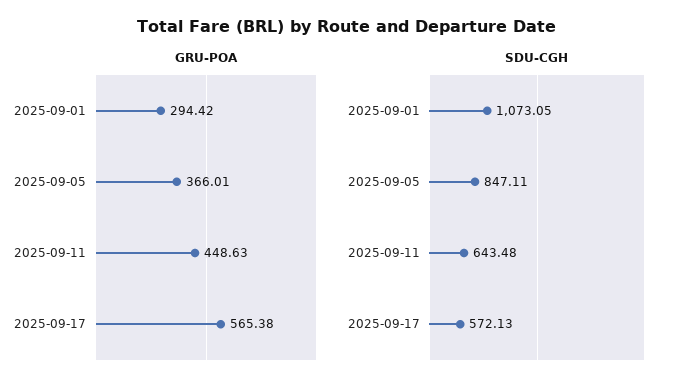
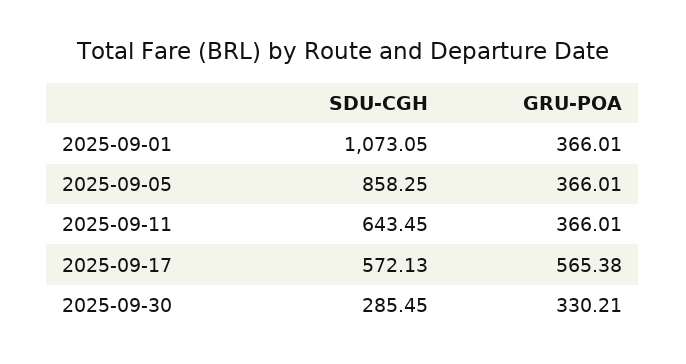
GRU-POA, 2025-09-01: 294.42 -> 366.01
GRU-POA, 2025-09-11: 448.63 -> 366.01
SDU-CGH, 2025-09-05: 847.11 -> 858.25
SDU-CGH, 2025-09-11: 643.48 -> 643.45
SDU-CGH, 2025-09-30: none -> 285.45
GRU-POA, 2025-09-30: none -> 330.21

